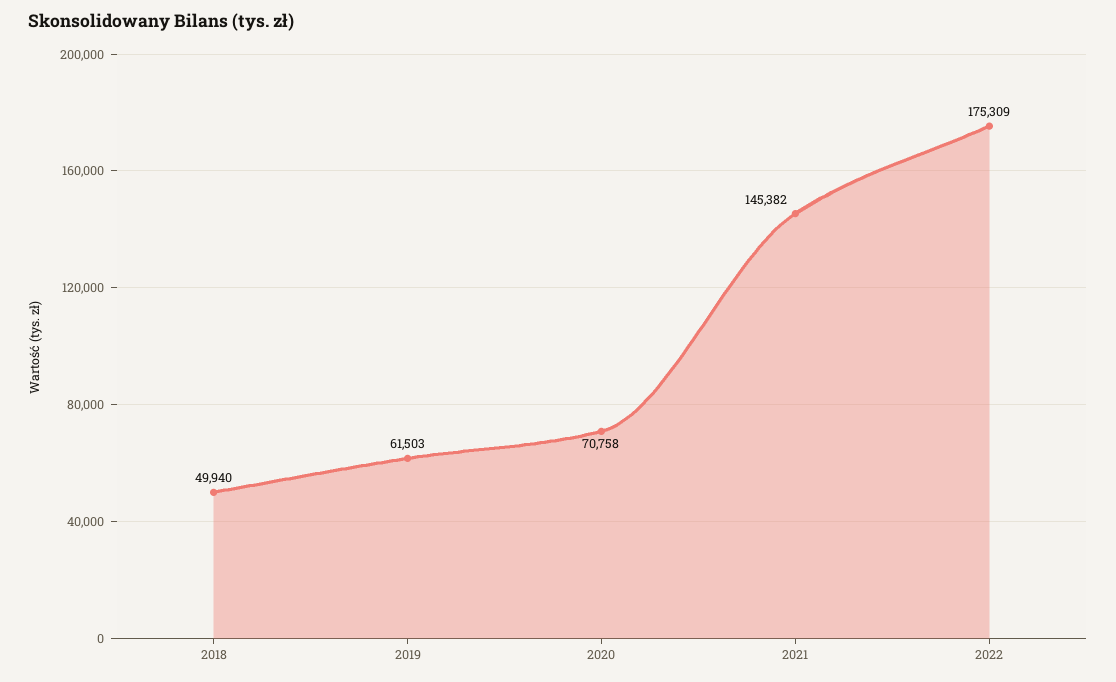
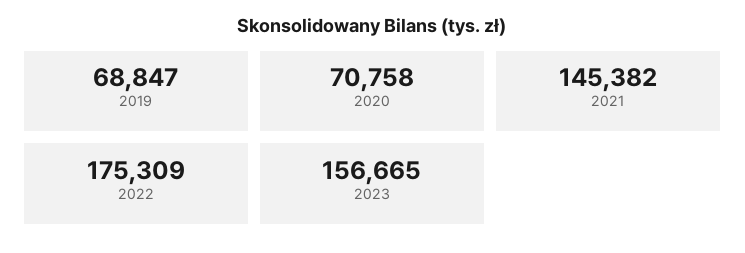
2018: 49940 -> none
2019: 61503 -> 68847
2023: none -> 156665

